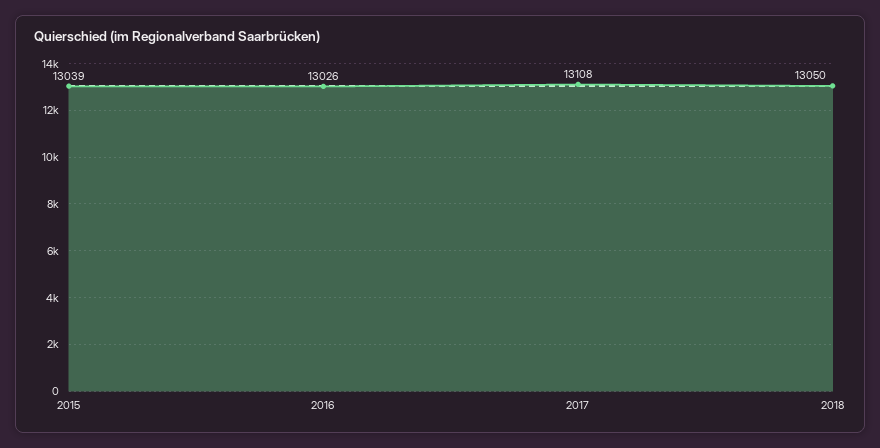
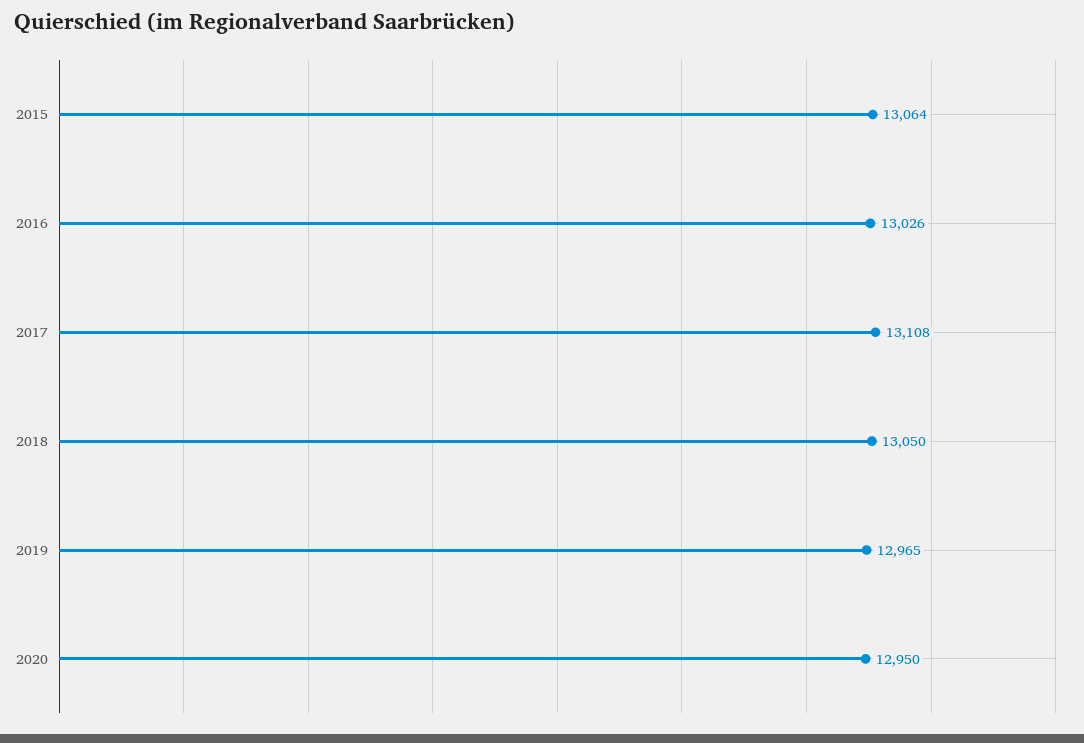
2015: 13039 -> 13064
2019: none -> 12965
2020: none -> 12950

